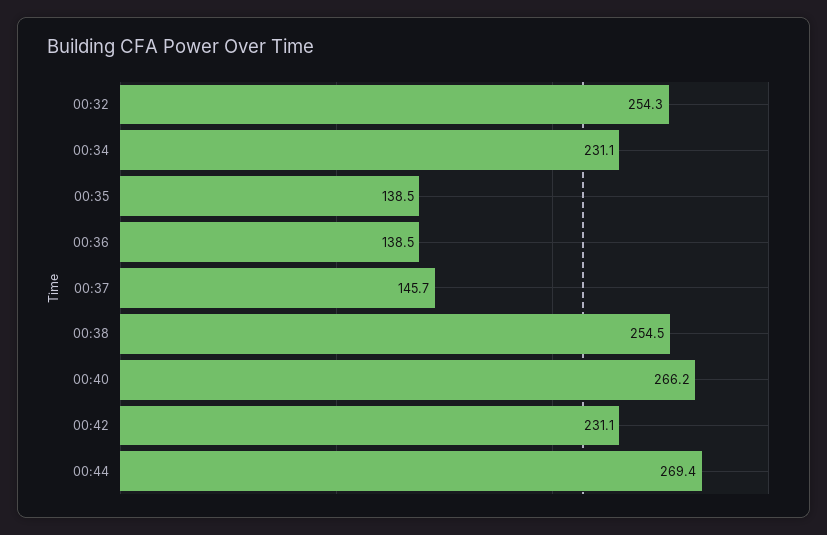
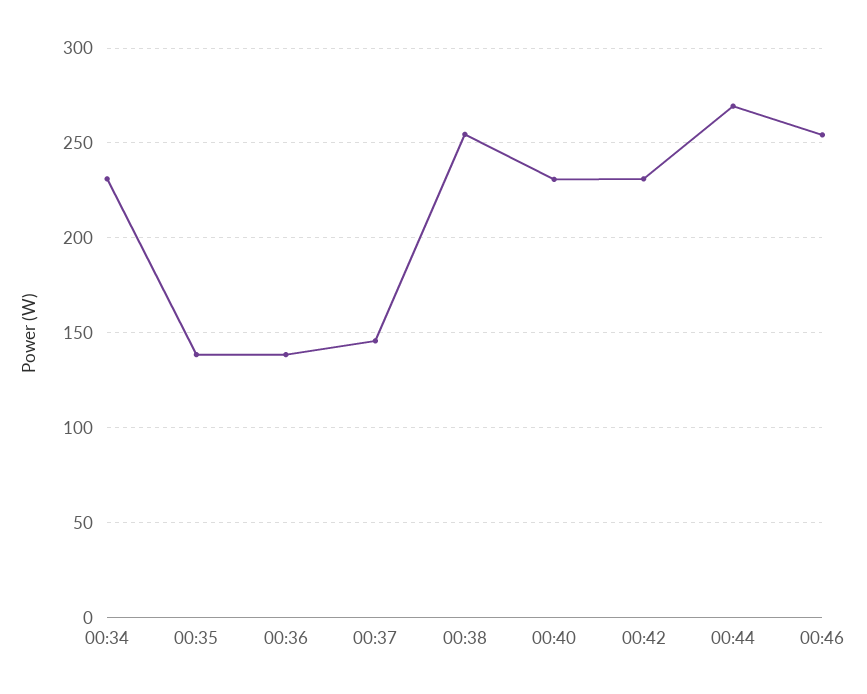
00:32: 254.3 -> none
00:40: 266.2 -> 230
00:46: none -> 255

